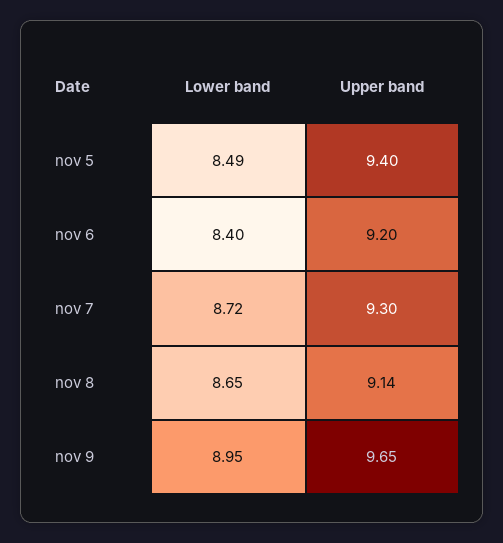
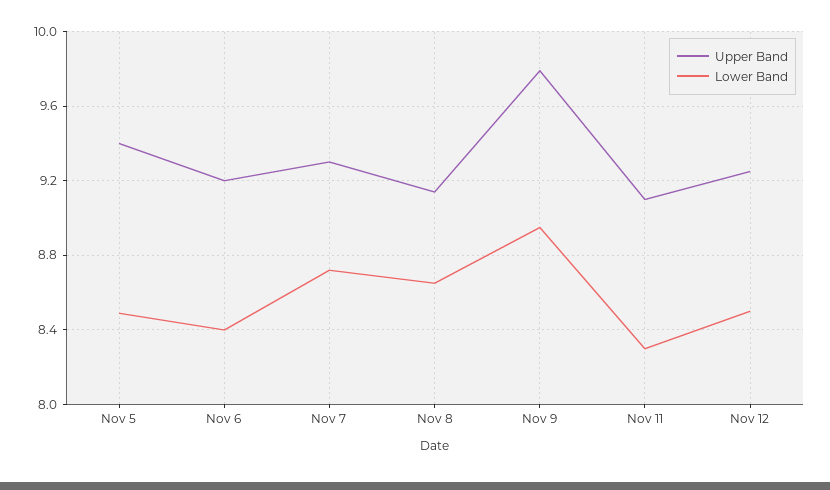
Upper band, nov 9: 9.65 -> 9.8
Upper band, Nov 11: none -> 9.1
Lower band, Nov 11: none -> 8.3
Upper band, Nov 12: none -> 9.25
Lower band, Nov 12: none -> 8.5

